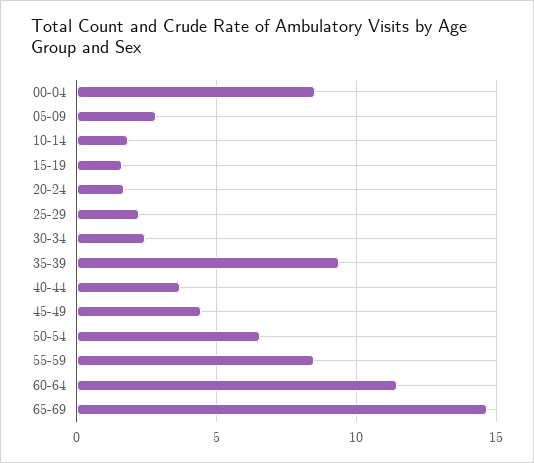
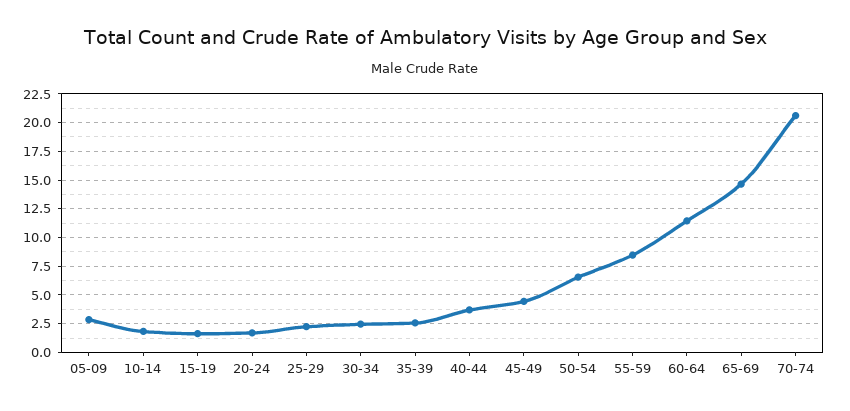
00-04: 8.5 -> none
35-39: 9.5 -> 2.5
70-74: none -> 20

